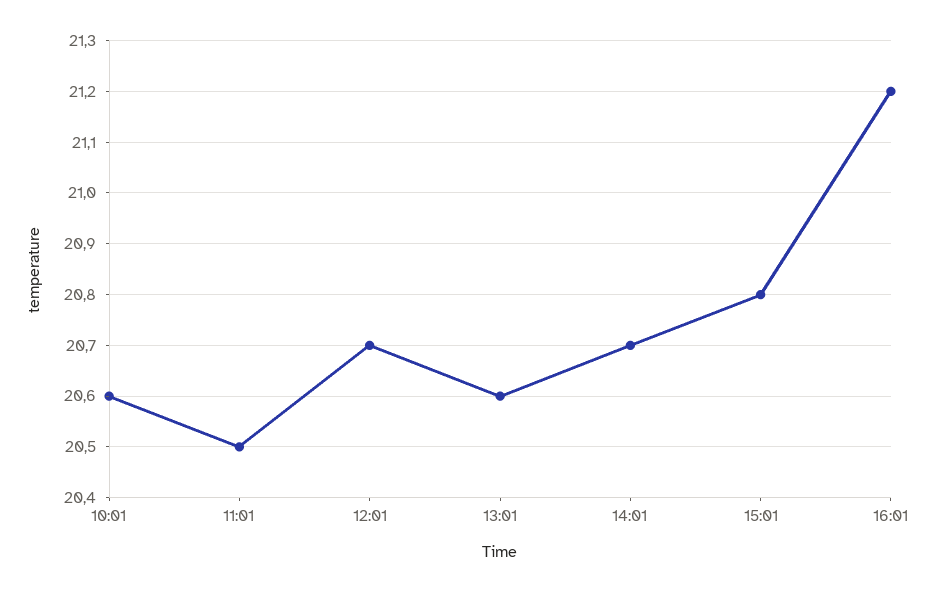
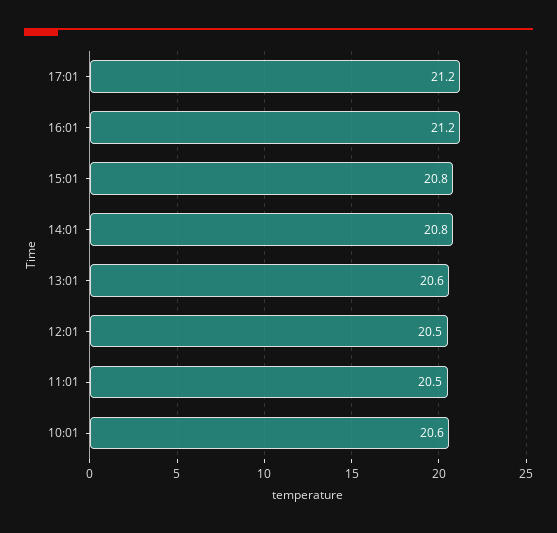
12:01: 20.7 -> 20.5
14:01: 20.7 -> 20.8
17:01: none -> 21.2

